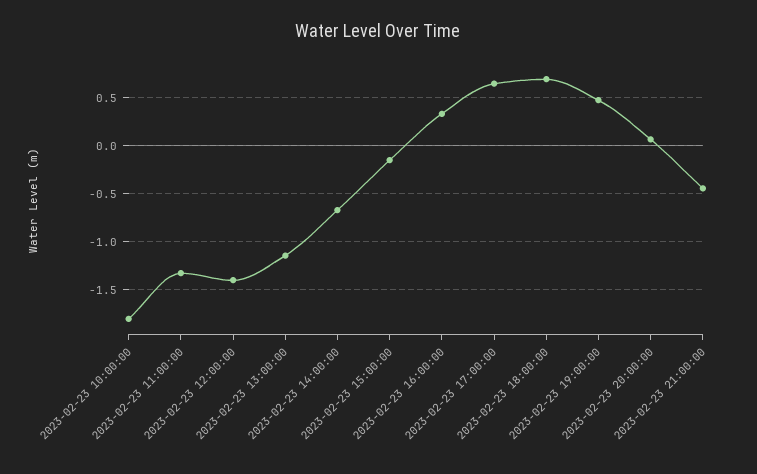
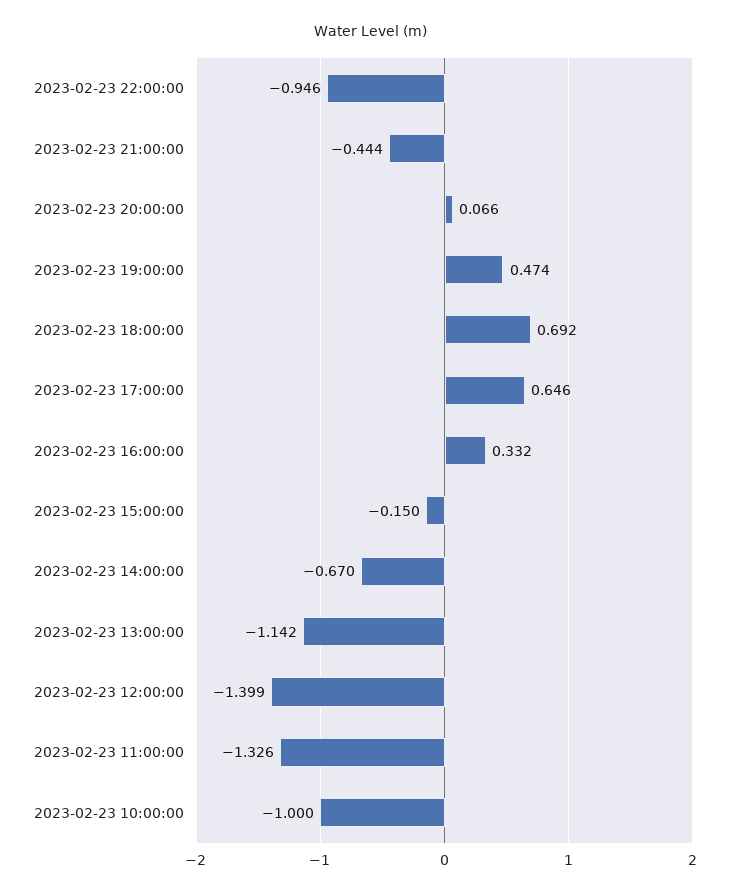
2023-02-23 10:00:00: -1.8 -> -1
2023-02-23 22:00:00: none -> -0.946

